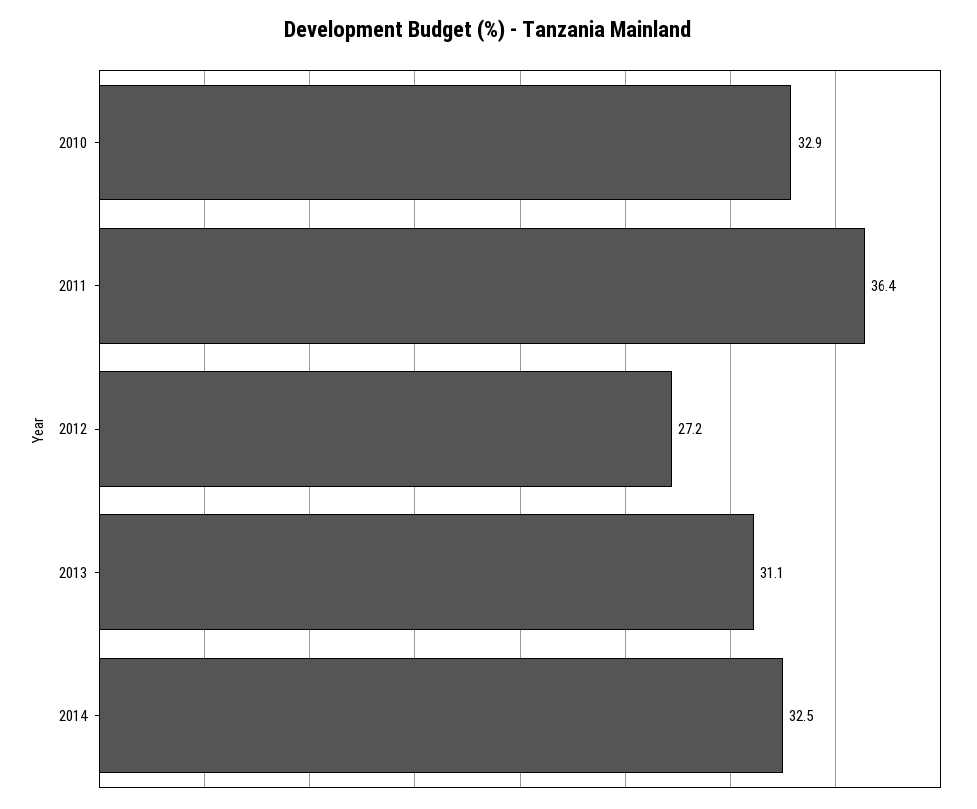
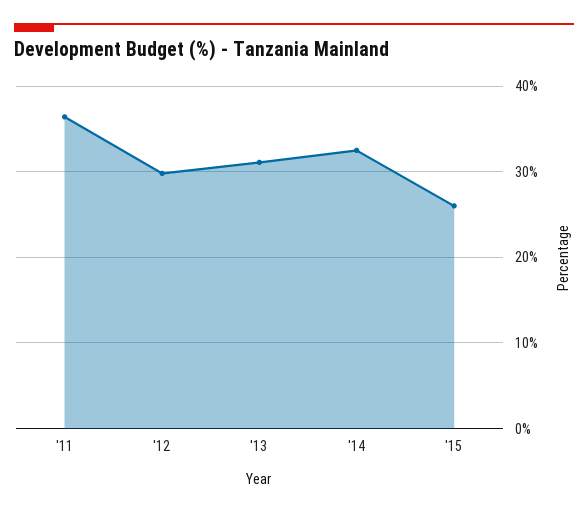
2010: 32.9 -> none
2012: 27.2 -> 30
'15: none -> 26

